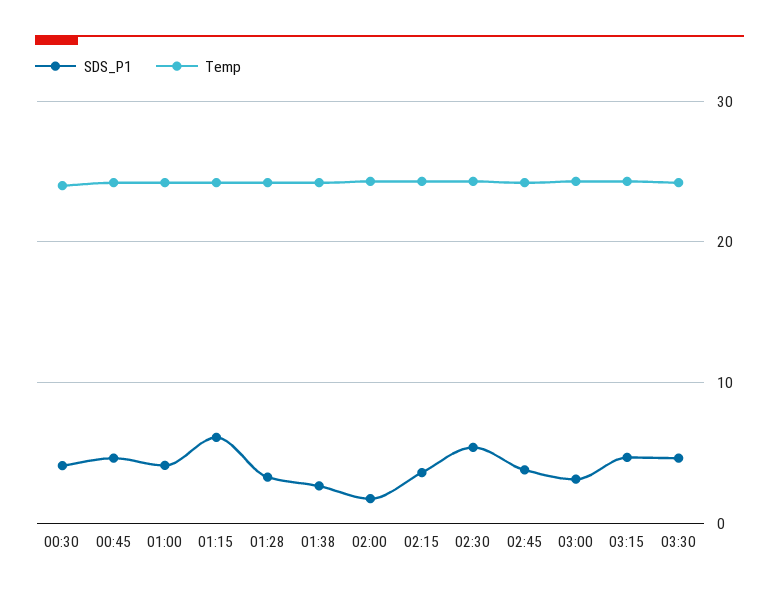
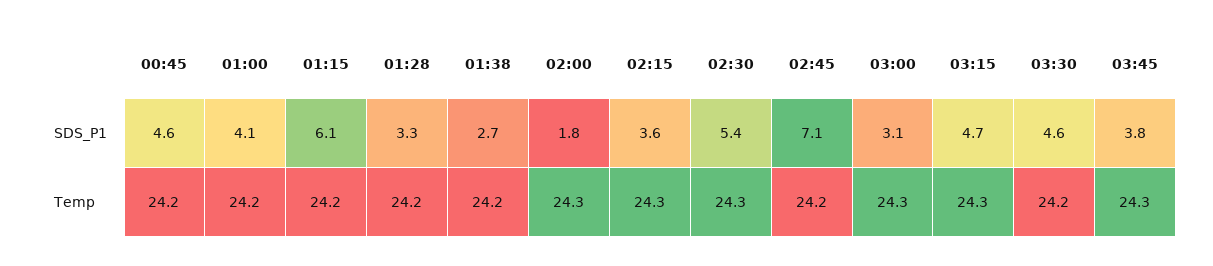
SDS_P1, 00:30: 4 -> none
Temp, 00:30: 24 -> none
SDS_P1, 02:45: 4 -> 7.1
SDS_P1, 03:45: none -> 3.8
Temp, 03:45: none -> 24.3

